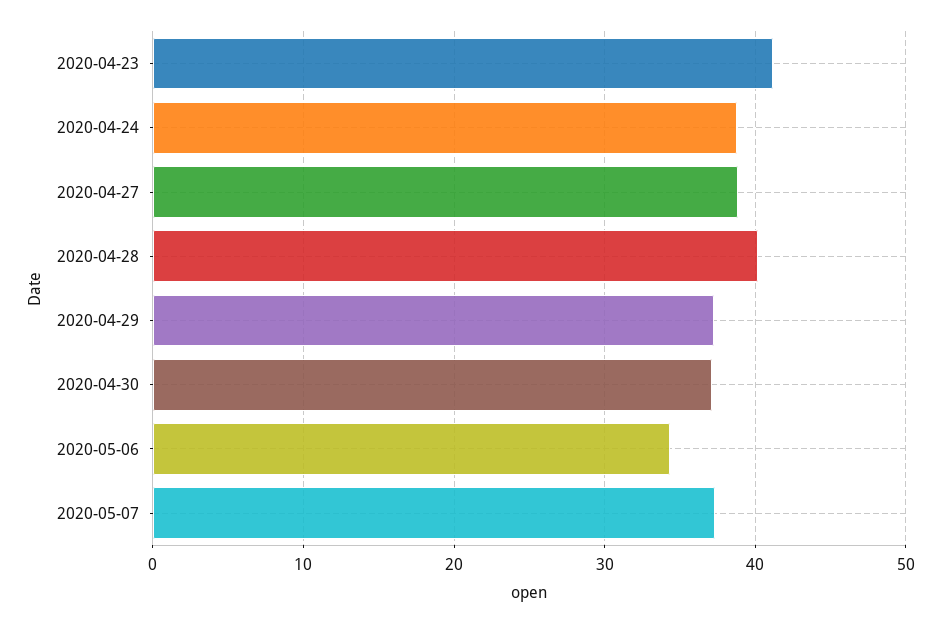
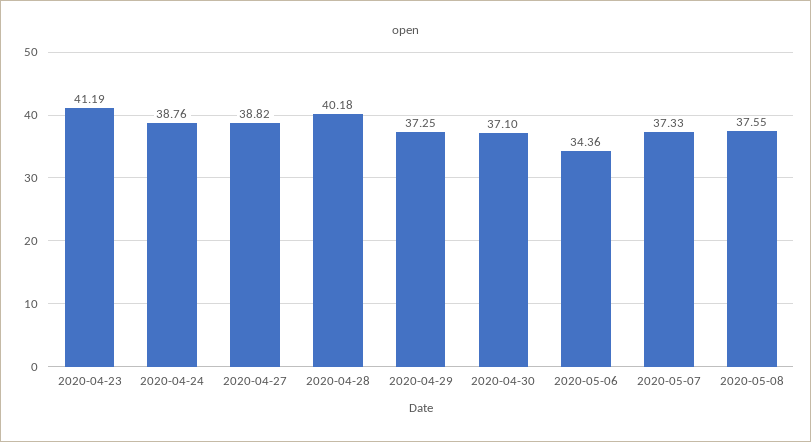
2020-05-08: none -> 37.55

